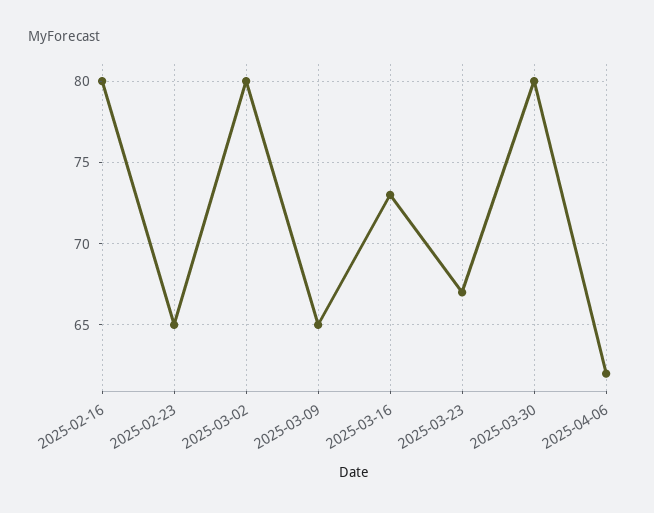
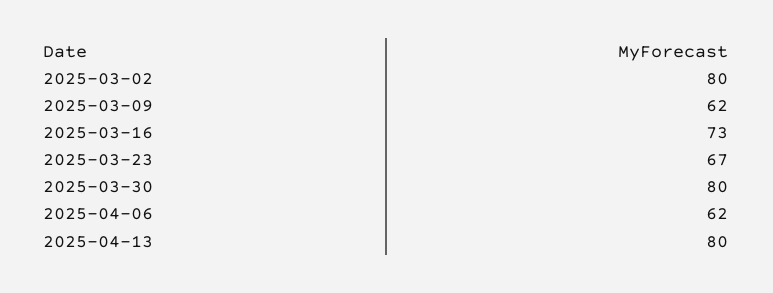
2025-02-16: 80 -> none
2025-02-23: 65 -> none
2025-03-09: 65 -> 62
2025-04-13: none -> 80

